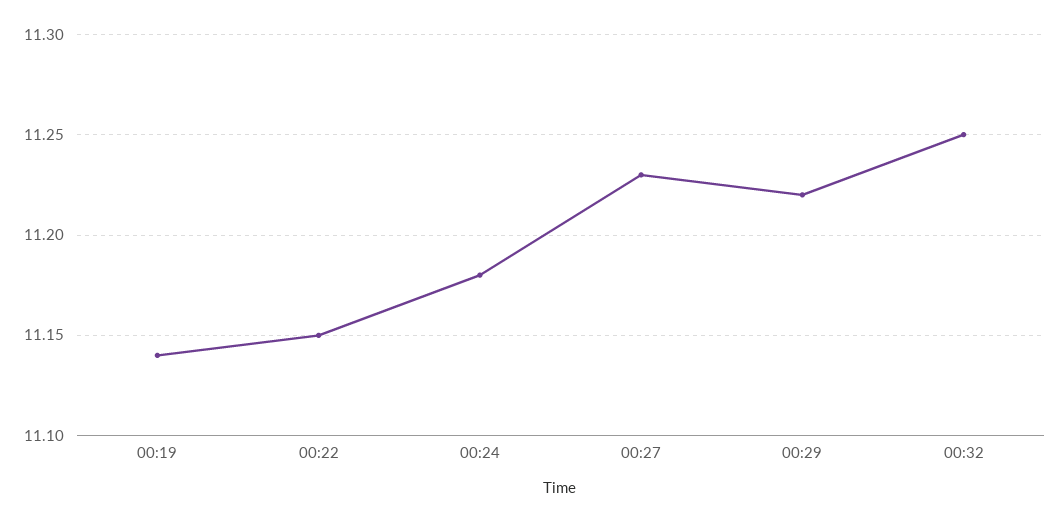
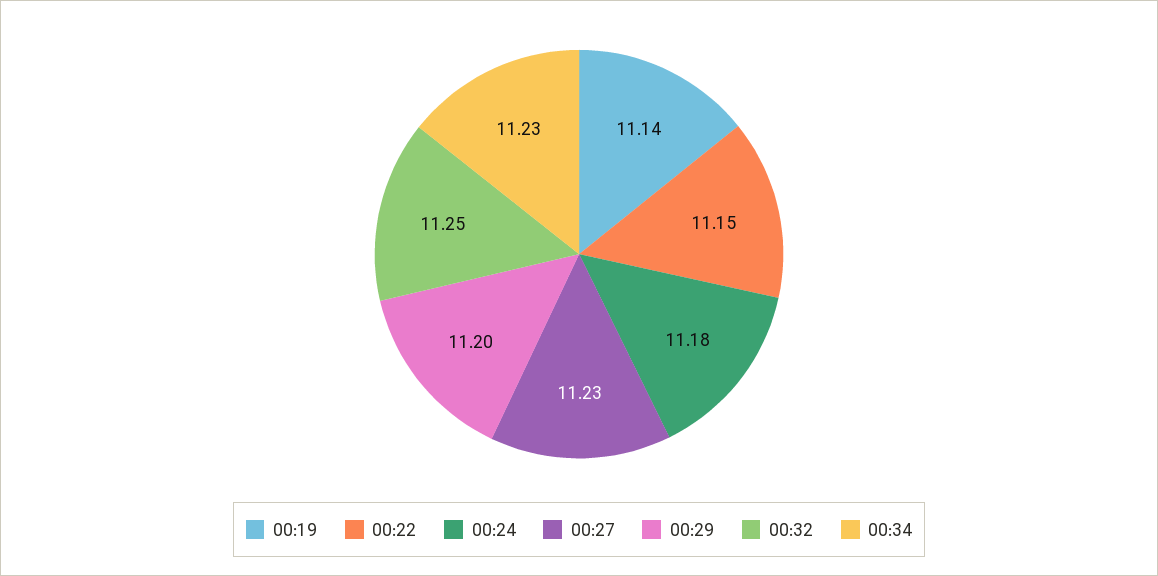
00:29: 11.22 -> 11.2
00:34: none -> 11.23

